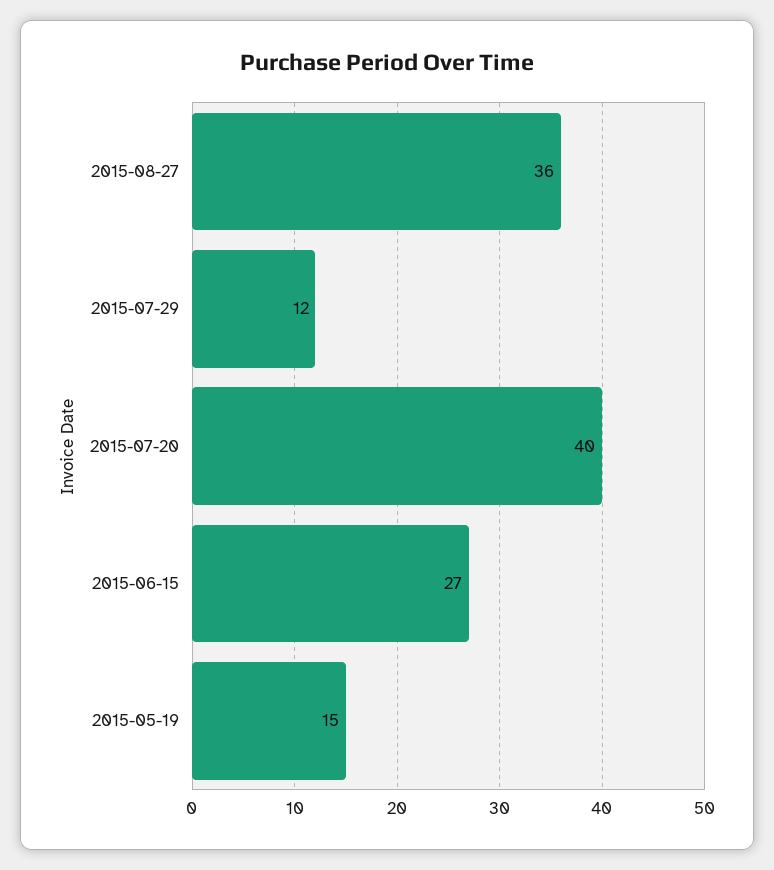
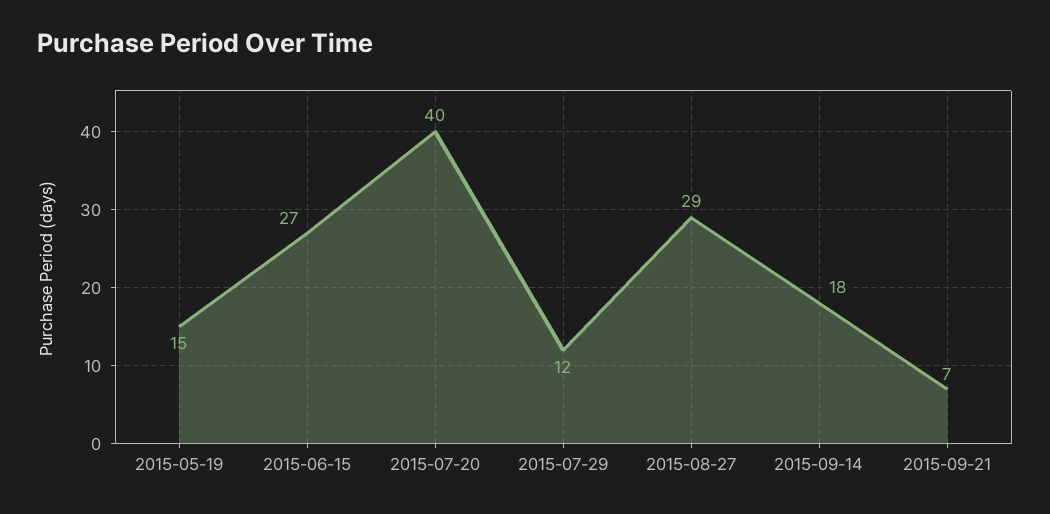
2015-08-27: 36 -> 29
2015-09-14: none -> 18
2015-09-21: none -> 7

